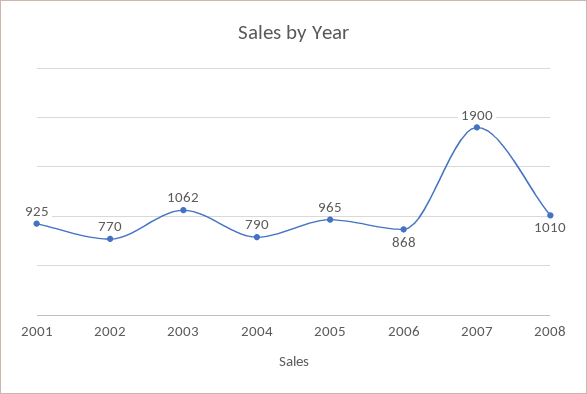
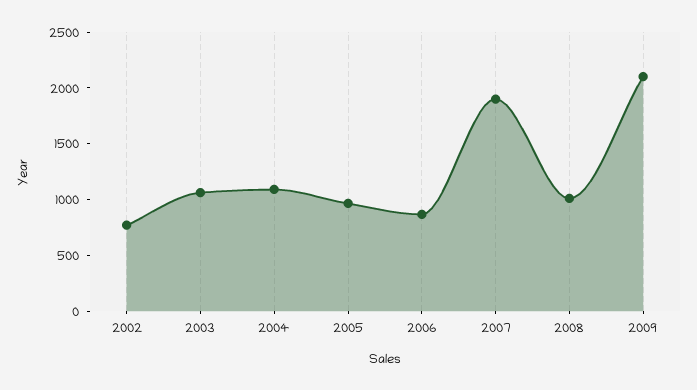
2001: 925 -> none
2004: 790 -> 1100
2009: none -> 2100

